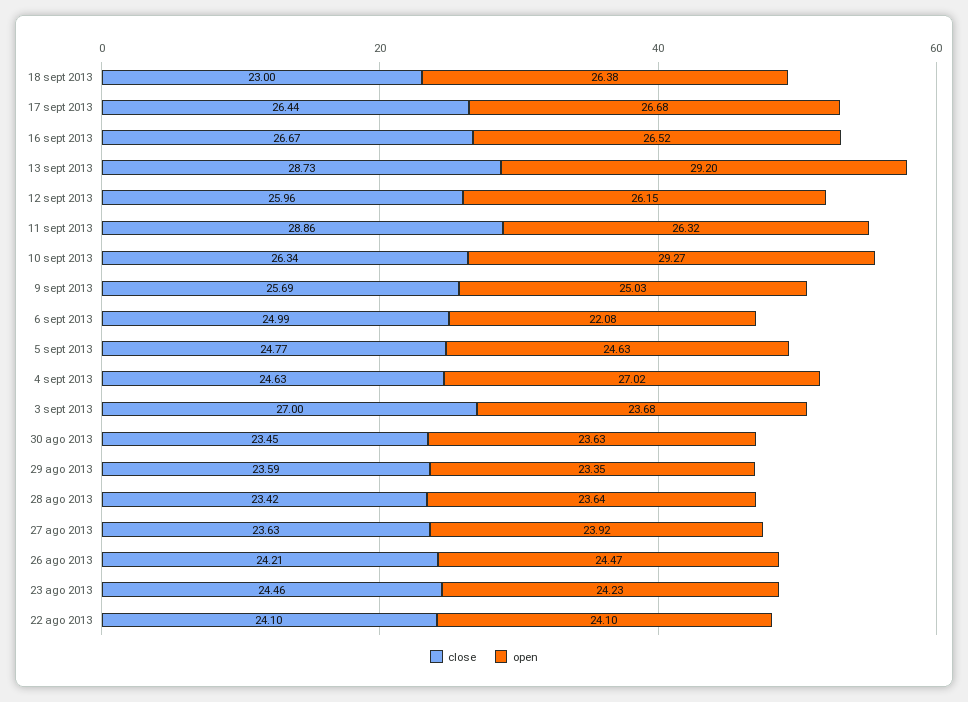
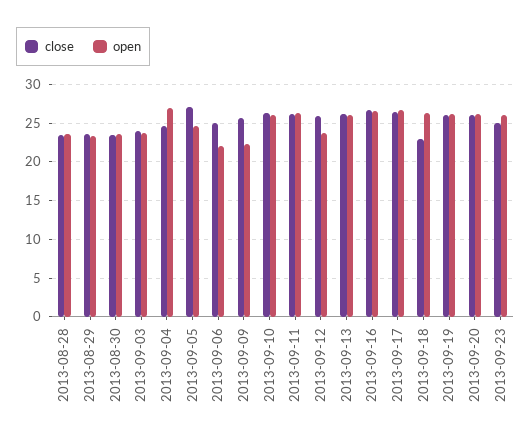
close, 13 sept 2013: 28.73 -> 26
open, 13 sept 2013: 29.2 -> 26
open, 12 sept 2013: 26.15 -> 24
close, 11 sept 2013: 28.86 -> 26
open, 10 sept 2013: 29.27 -> 26
open, 9 sept 2013: 25.03 -> 22
close, 5 sept 2013: 24.77 -> 27
close, 3 sept 2013: 27 -> 24
close, 27 ago 2013: 23.63 -> none
open, 27 ago 2013: 23.92 -> none
close, 26 ago 2013: 24.21 -> none
open, 26 ago 2013: 24.47 -> none
close, 23 ago 2013: 24.46 -> none
open, 23 ago 2013: 24.23 -> none
close, 22 ago 2013: 24.1 -> none
open, 22 ago 2013: 24.1 -> none
close, 2013-09-19: none -> 26
open, 2013-09-19: none -> 26
close, 2013-09-20: none -> 26
open, 2013-09-20: none -> 26
close, 2013-09-23: none -> 25
open, 2013-09-23: none -> 26

